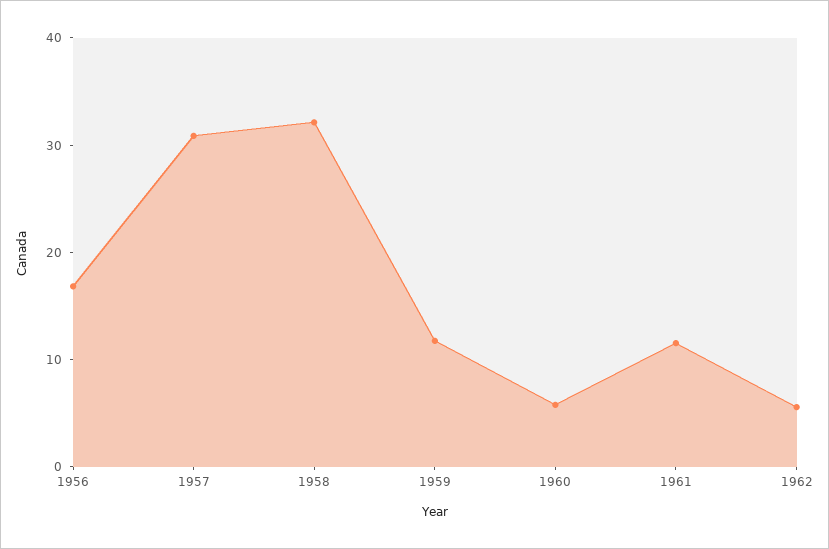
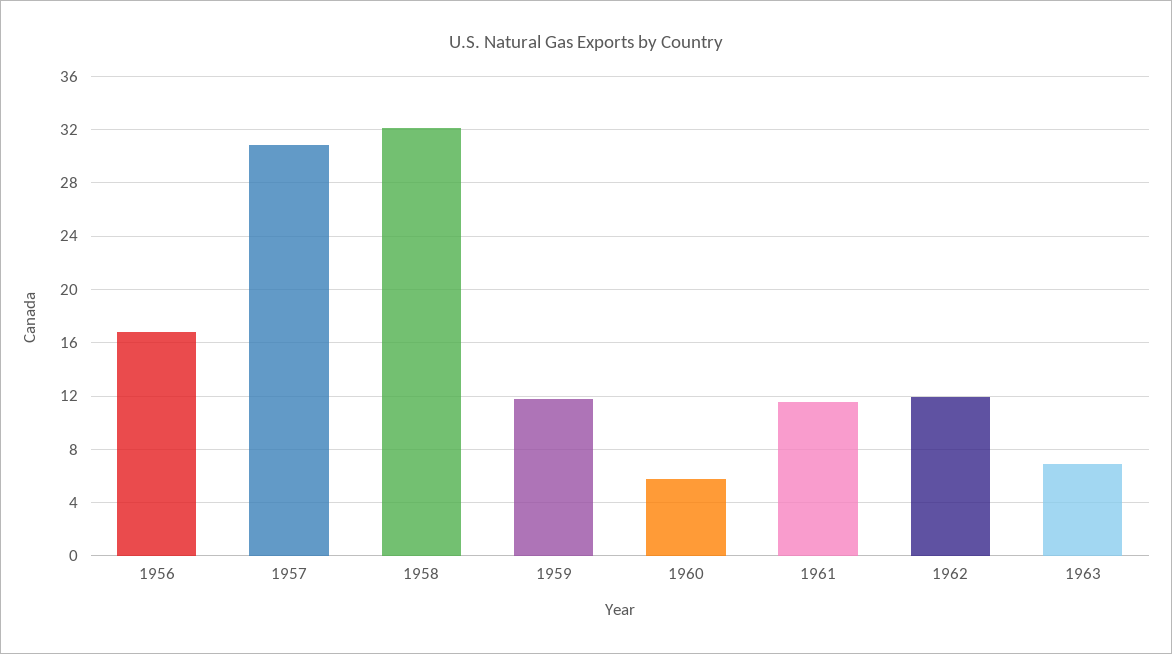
1962: 6 -> 12
1963: none -> 7

